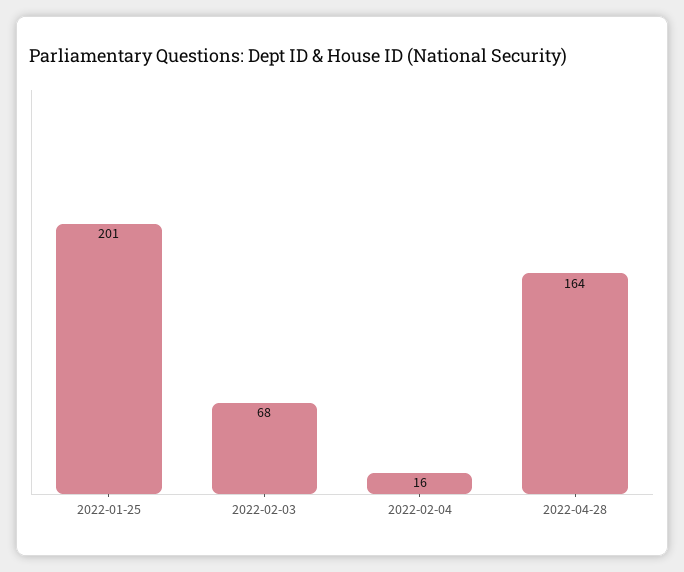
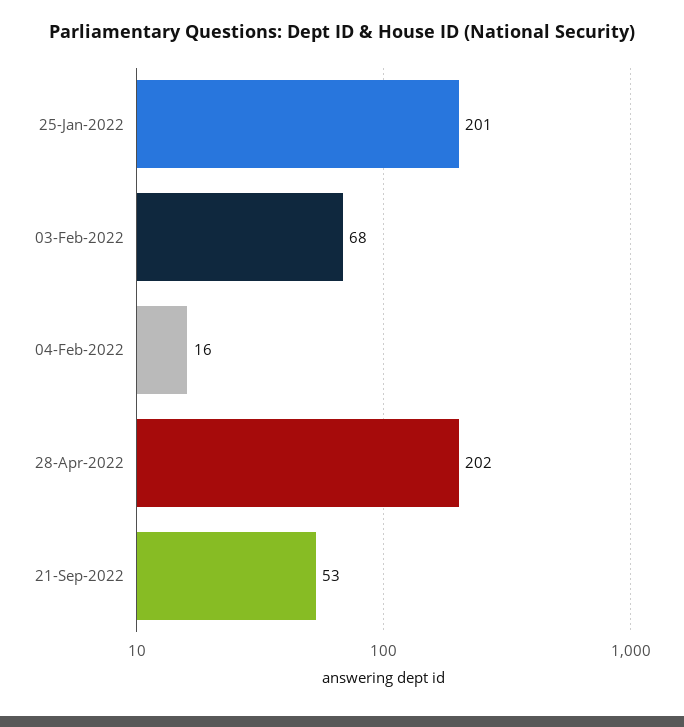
2022-04-28: 164 -> 202
21-Sep-2022: none -> 53

